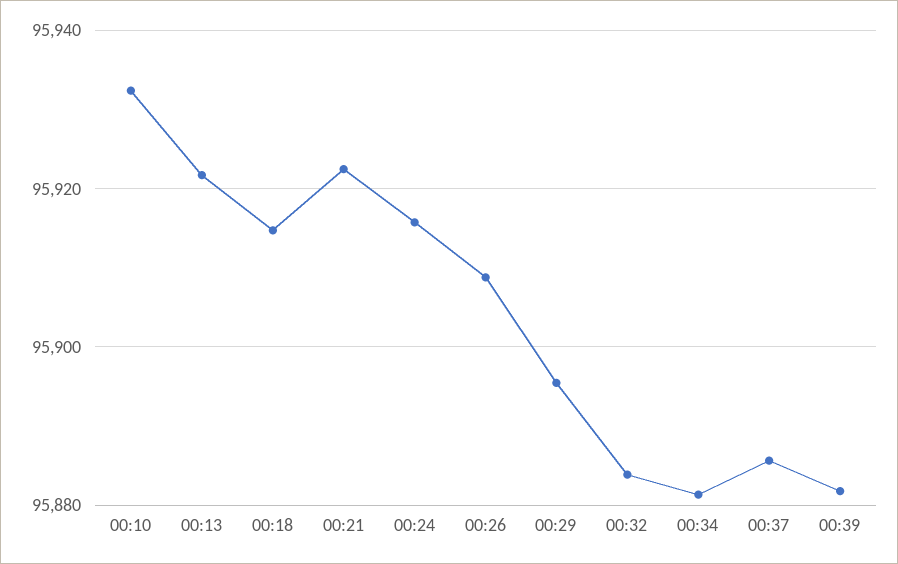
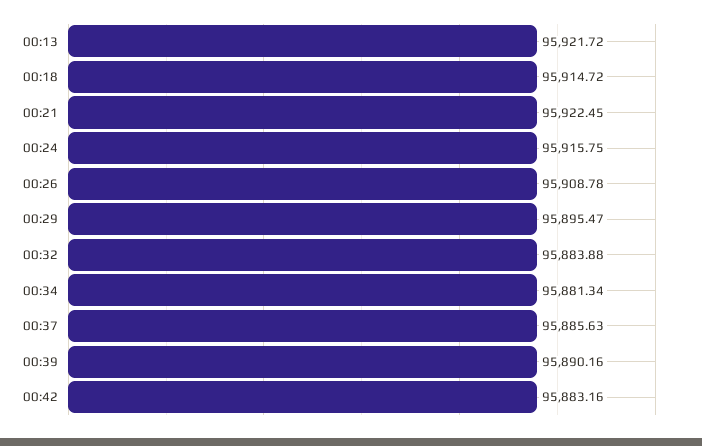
00:10: 95932 -> none
00:39: 95882 -> 95890.16
00:42: none -> 95883.16

